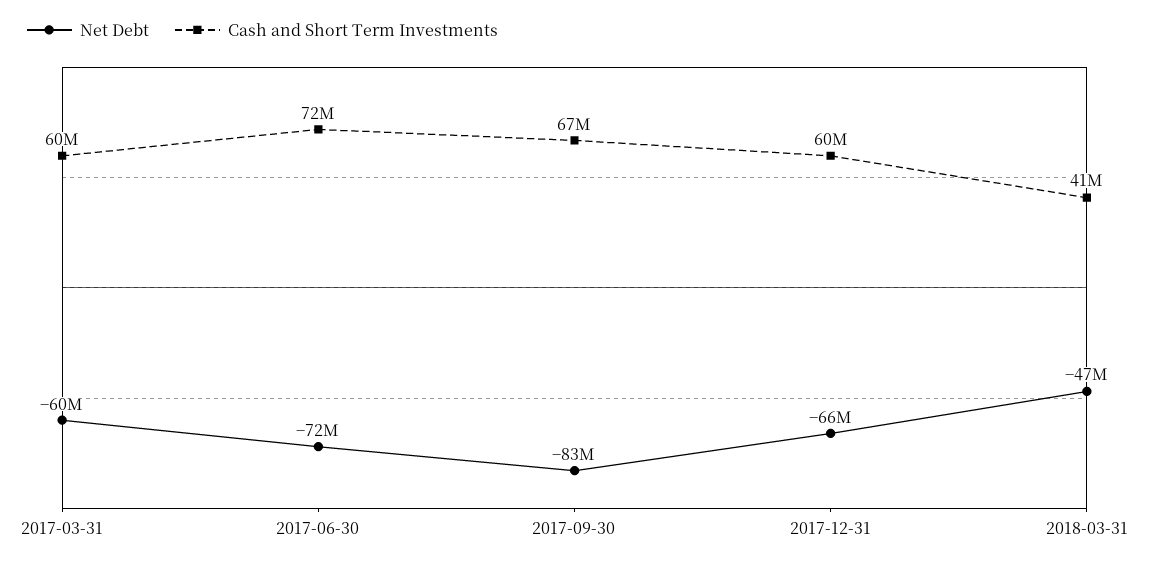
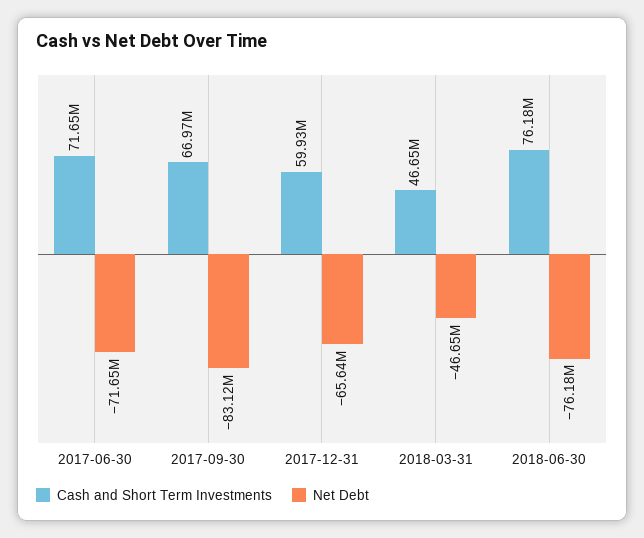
Net Debt, 2017-03-31: -60000000 -> none
Cash and Short Term Investments, 2017-03-31: 60000000 -> none
Cash and Short Term Investments, 2018-03-31: 41000000 -> 46650000
Cash and Short Term Investments, 2018-06-30: none -> 76180000
Net Debt, 2018-06-30: none -> -76180000

